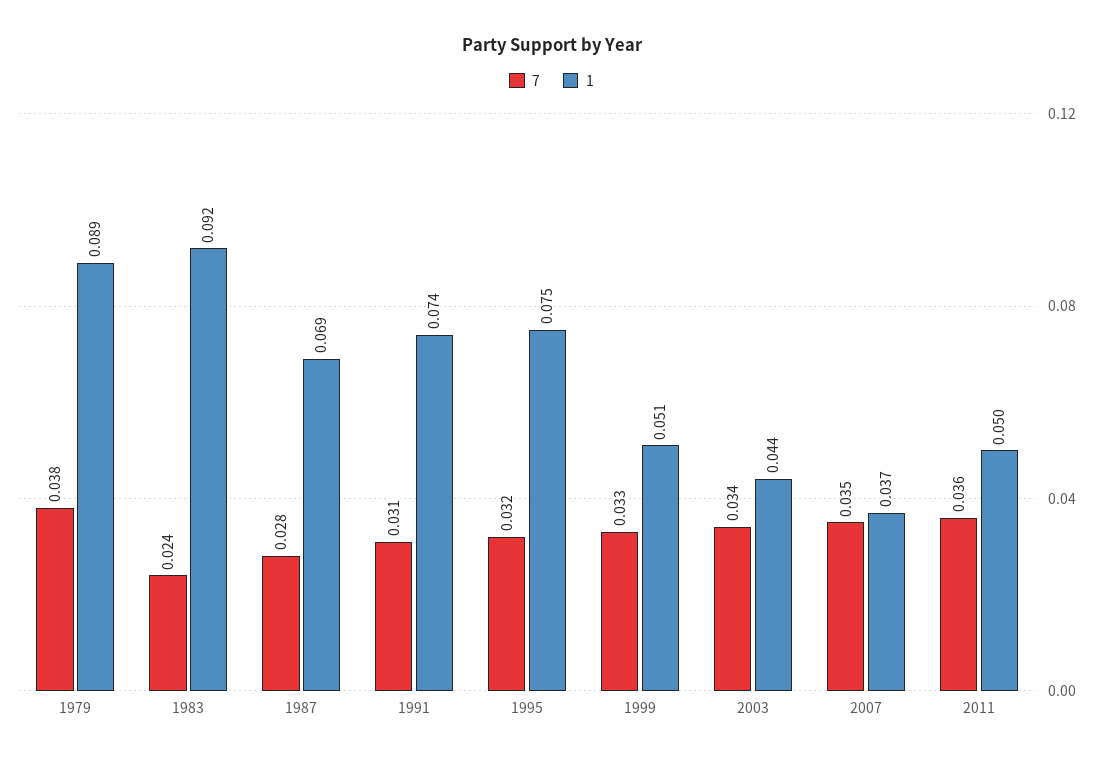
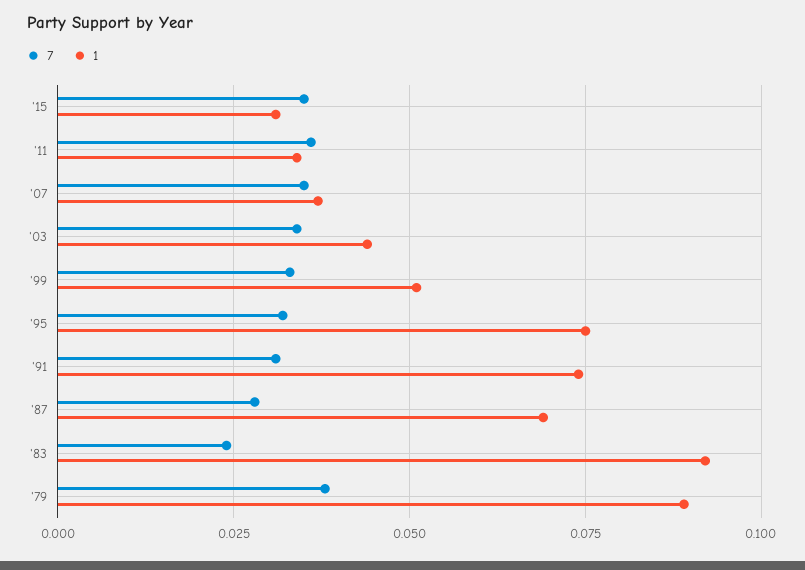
1, 2011: 0.05 -> 0.035
7, '15: none -> 0.035
1, '15: none -> 0.03

